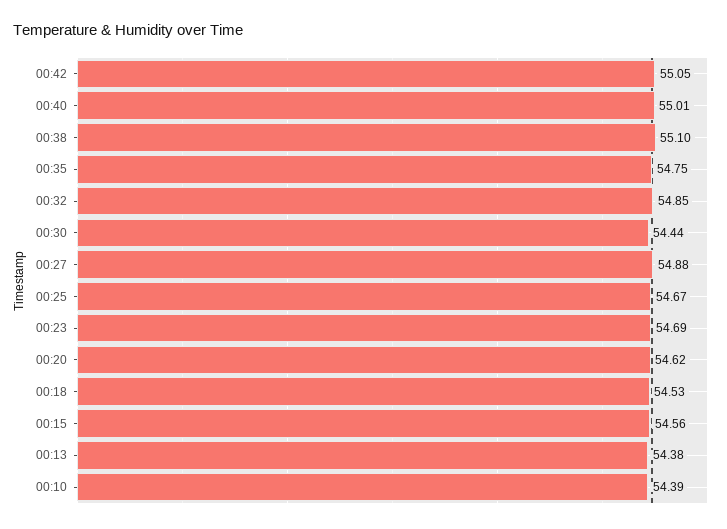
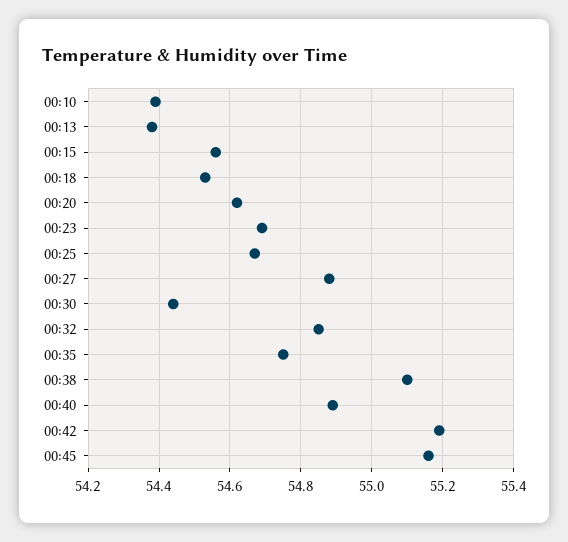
00:42: 55.05 -> 55.2
00:40: 55.01 -> 54.9
00:45: none -> 55.15

